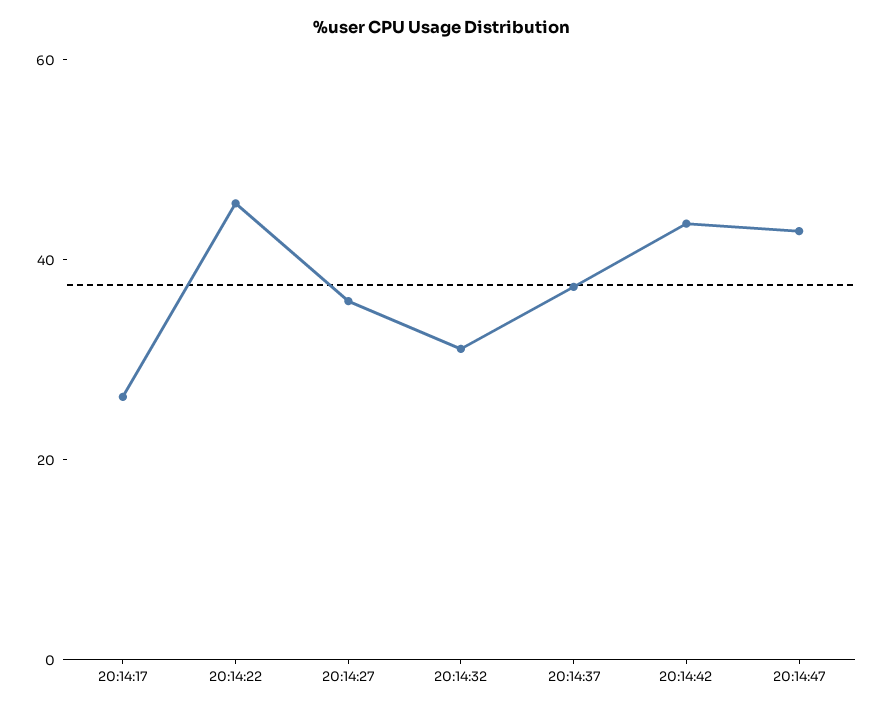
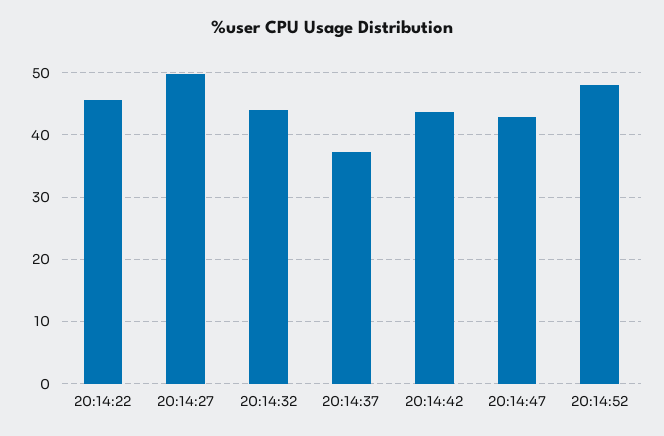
20:14:17: 25 -> none
20:14:27: 35 -> 50
20:14:32: 30 -> 44
20:14:52: none -> 48

